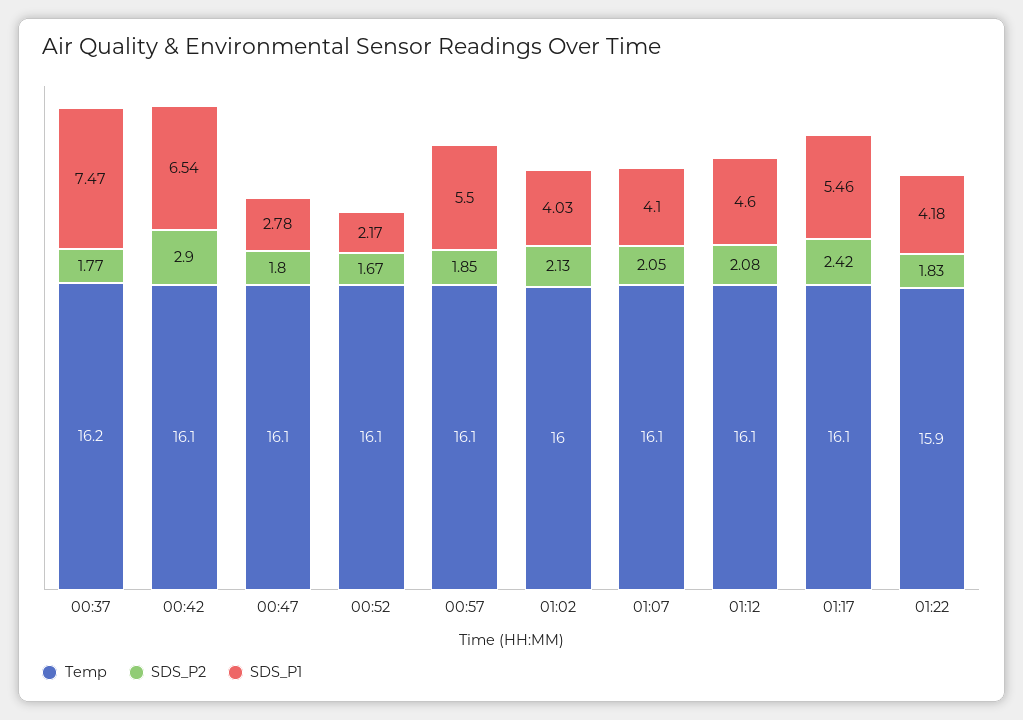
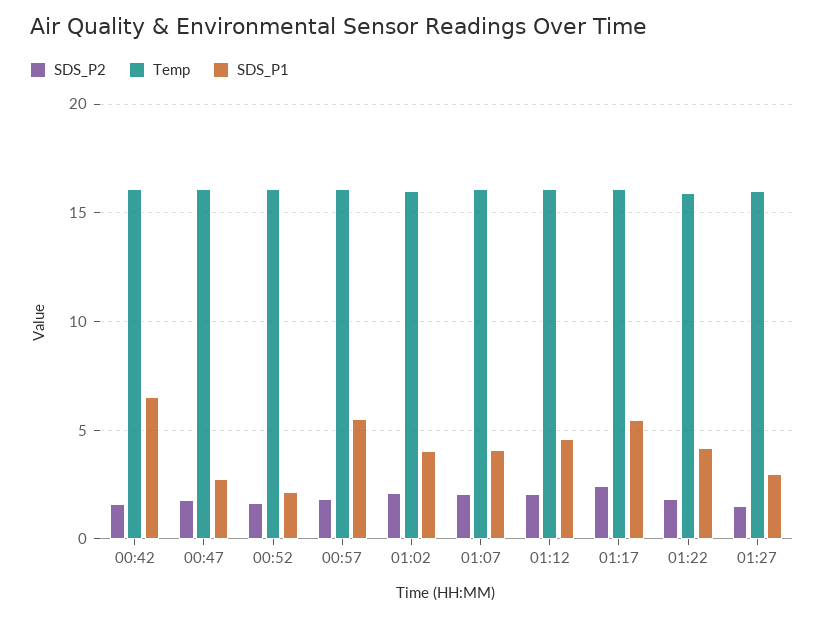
Temp, 00:37: 16.2 -> none
SDS_P2, 00:37: 1.77 -> none
SDS_P1, 00:37: 7.47 -> none
SDS_P2, 00:42: 2.9 -> 1.5
SDS_P2, 01:27: none -> 1.5
Temp, 01:27: none -> 16
SDS_P1, 01:27: none -> 3

